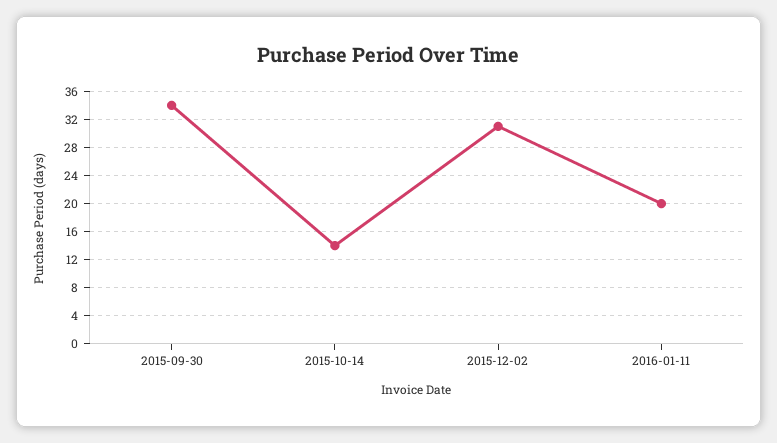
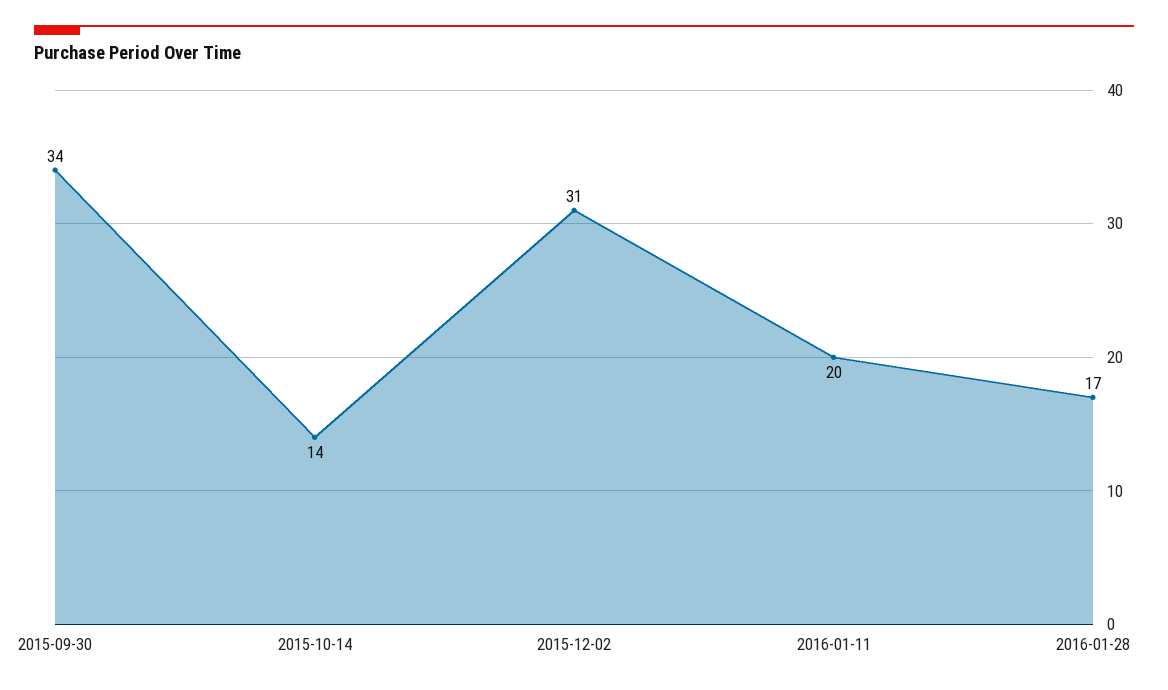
2016-01-28: none -> 17

